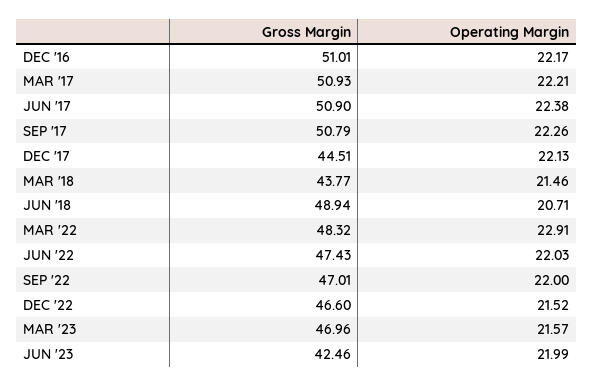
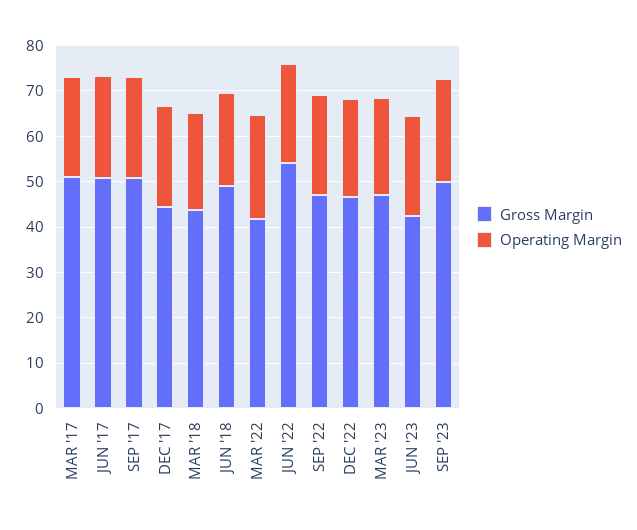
Gross Margin, DEC '16: 51.01 -> none
Operating Margin, DEC '16: 22.17 -> none
Gross Margin, MAR '22: 48.32 -> 42
Gross Margin, JUN '22: 47.43 -> 54
Gross Margin, SEP '23: none -> 50
Operating Margin, SEP '23: none -> 22

